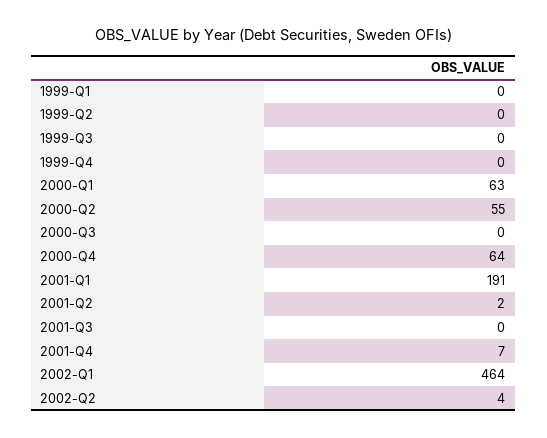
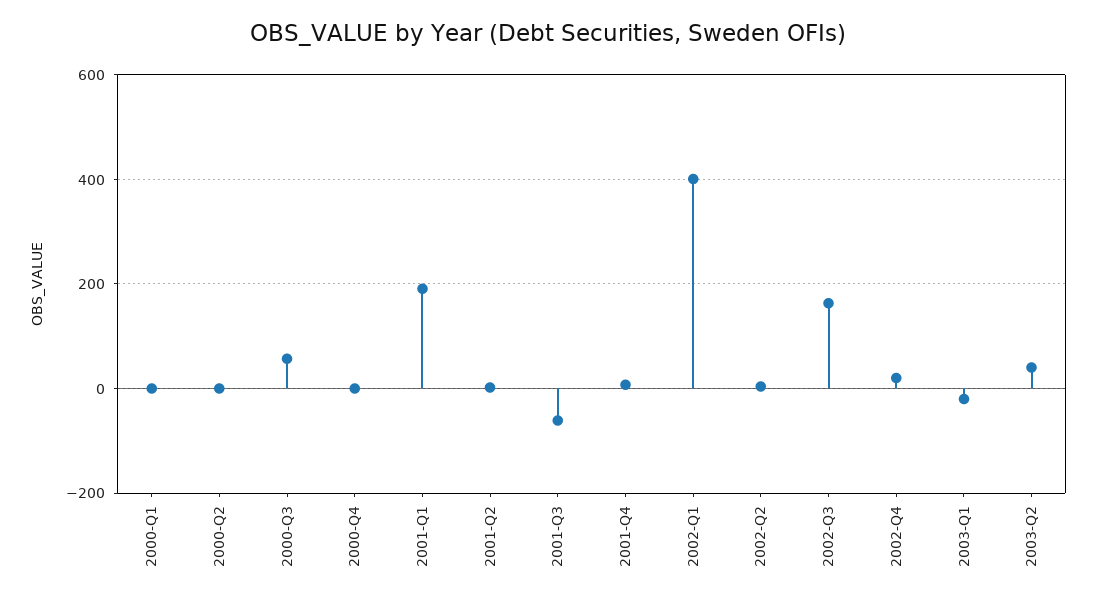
1999-Q1: 0 -> none
1999-Q2: 0 -> none
1999-Q3: 0 -> none
1999-Q4: 0 -> none
2000-Q1: 63 -> 0
2000-Q2: 55 -> 0
2000-Q3: 0 -> 60
2000-Q4: 64 -> 0
2001-Q3: 0 -> -60
2002-Q1: 464 -> 400
2002-Q3: none -> 160
2002-Q4: none -> 20
2003-Q1: none -> -20
2003-Q2: none -> 40

